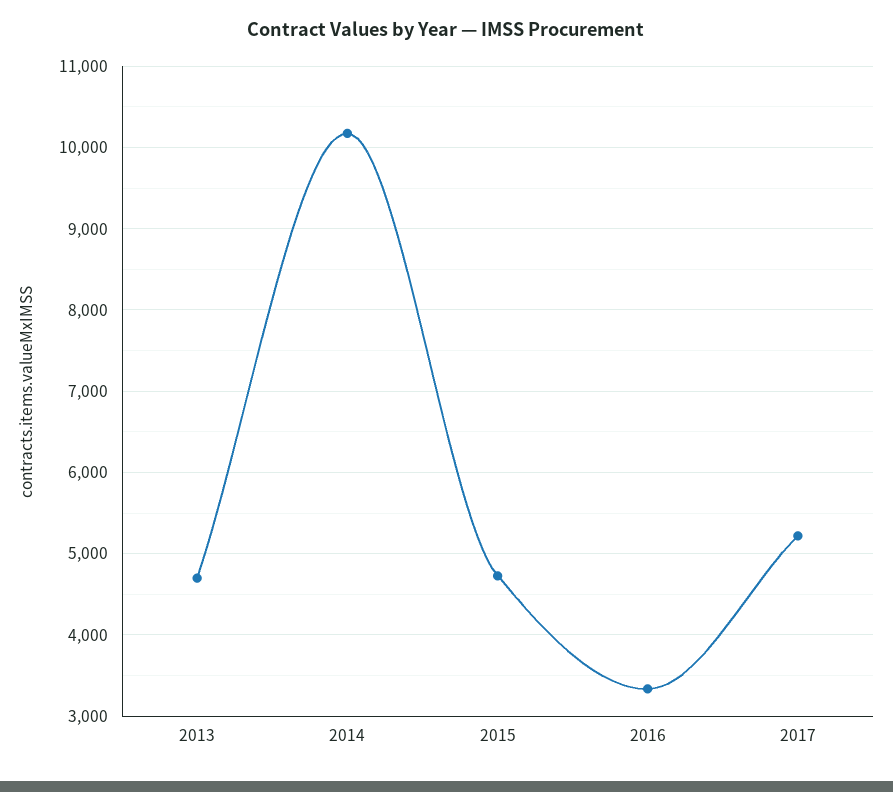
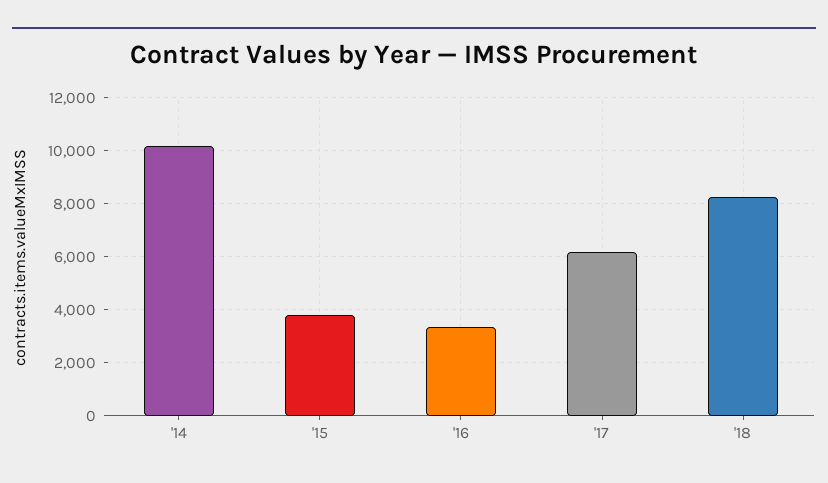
2013: 4700 -> none
2015: 4700 -> 3750
2017: 5200 -> 6250
'18: none -> 8250

